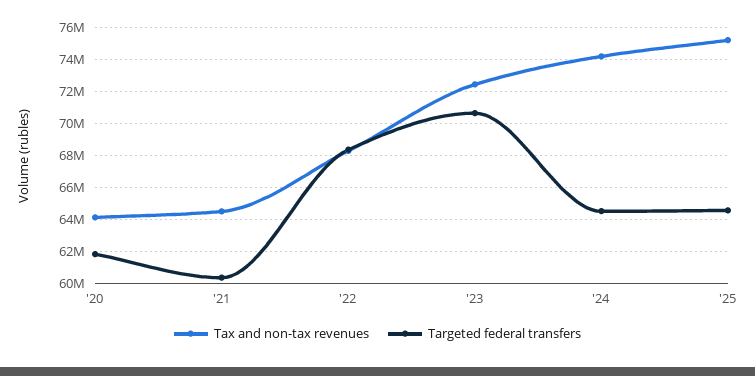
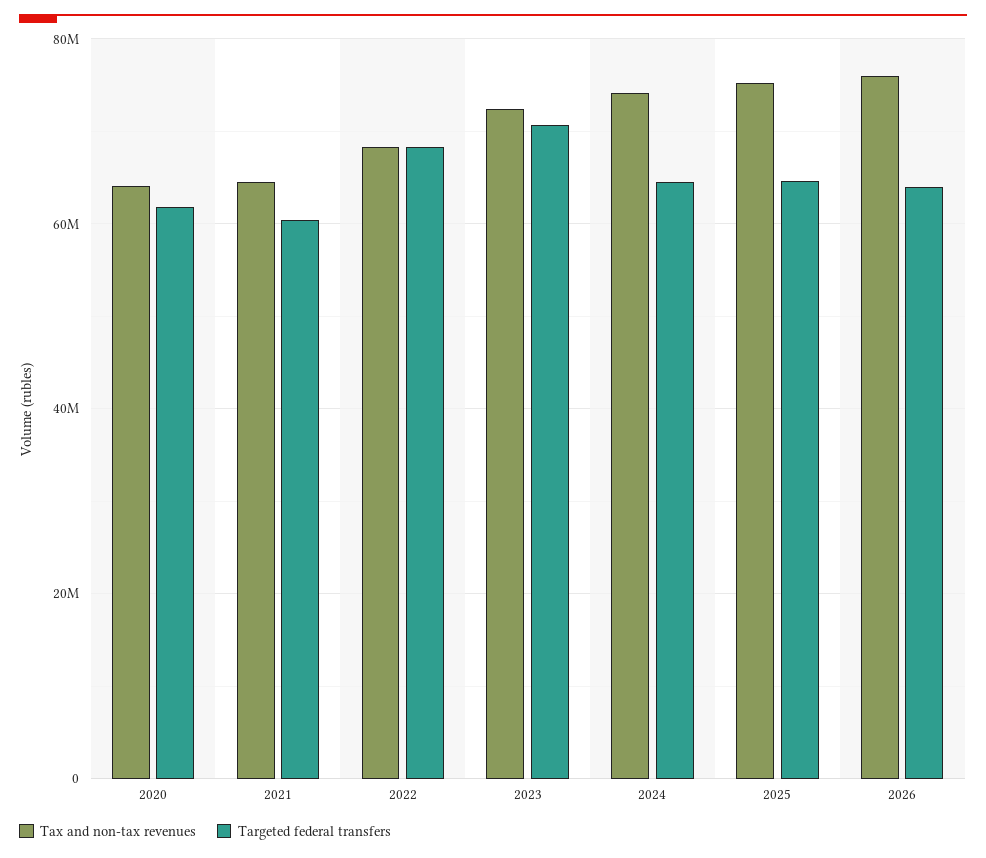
Tax and non-tax revenues, 2026: none -> 76000000
Targeted federal transfers, 2026: none -> 64000000

